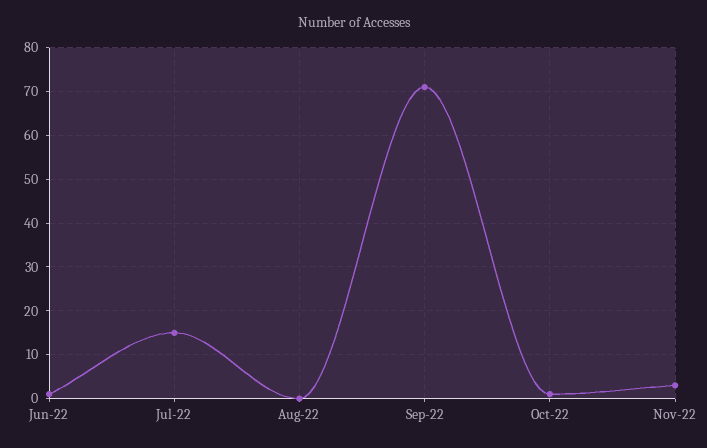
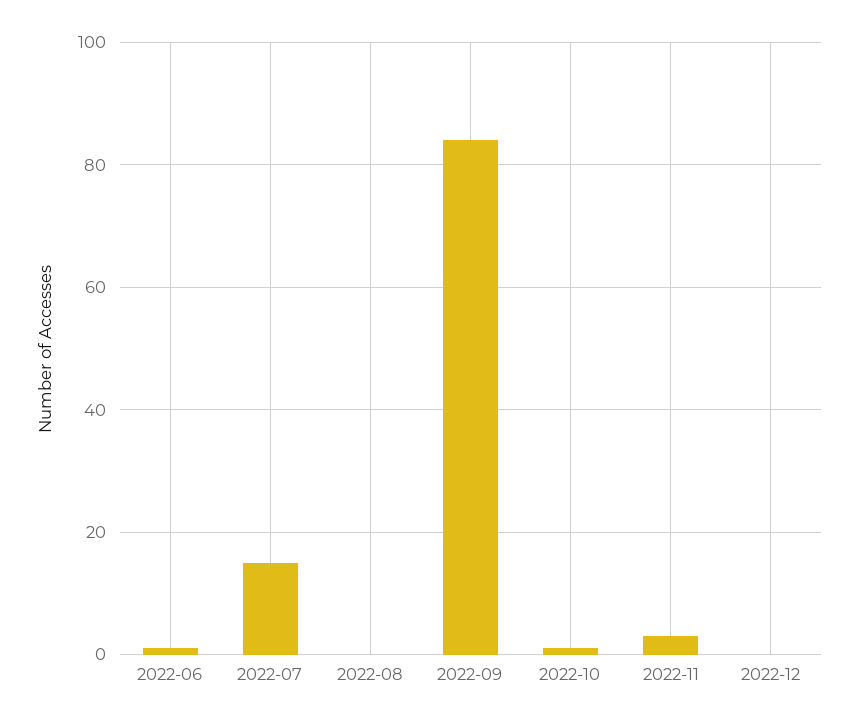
Sep-22: 70 -> 85
2022-12: none -> 0

